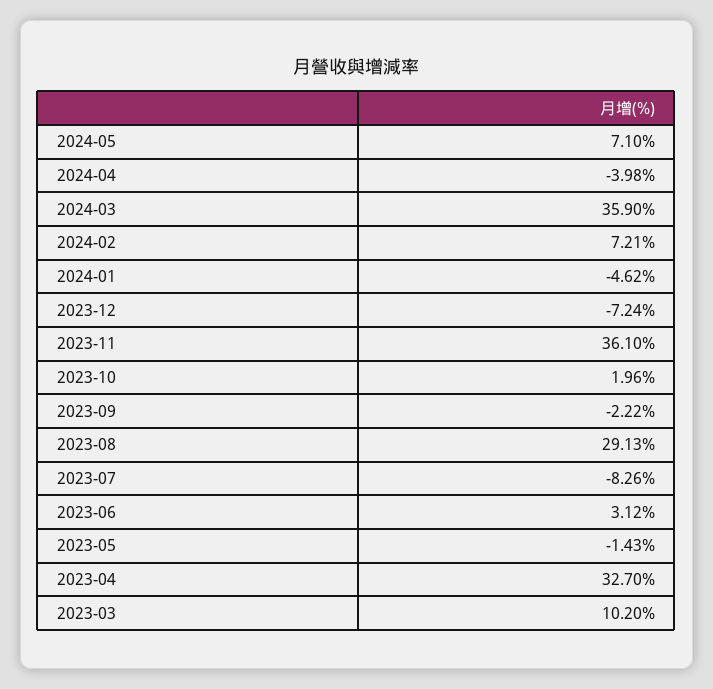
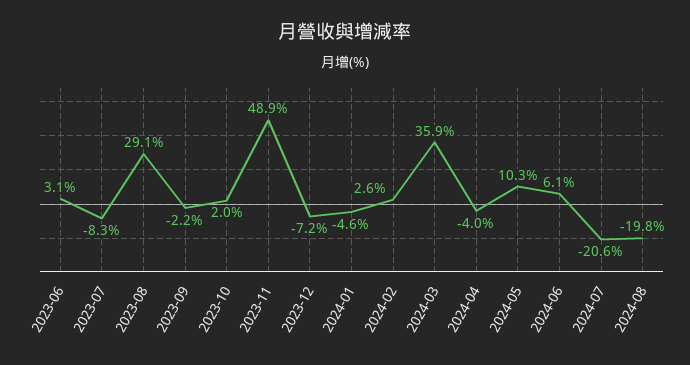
2024-05: 7.1 -> 10.3
2024-02: 7.21 -> 2.6
2023-11: 36.1 -> 48.9
2023-05: -1.43 -> none
2023-04: 32.7 -> none
2023-03: 10.2 -> none
2024-06: none -> 6.1
2024-07: none -> -20.6
2024-08: none -> -19.8

